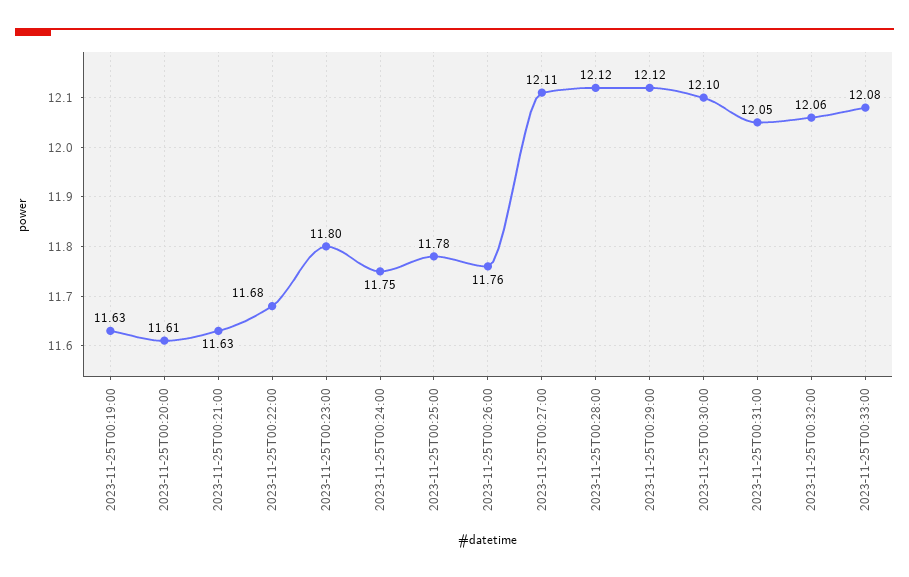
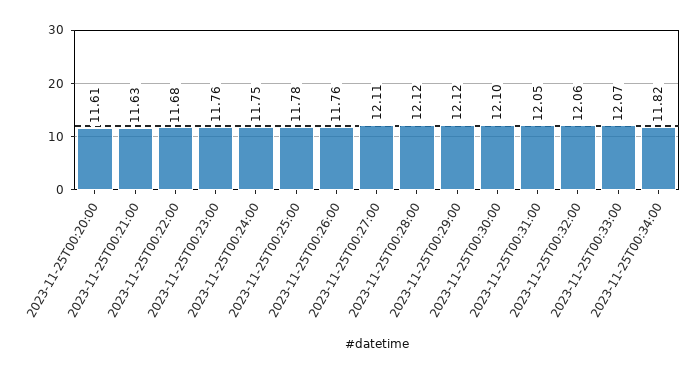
2023-11-25T00:19:00: 11.63 -> none
2023-11-25T00:23:00: 11.8 -> 11.76
2023-11-25T00:33:00: 12.08 -> 12.07
2023-11-25T00:34:00: none -> 11.82

